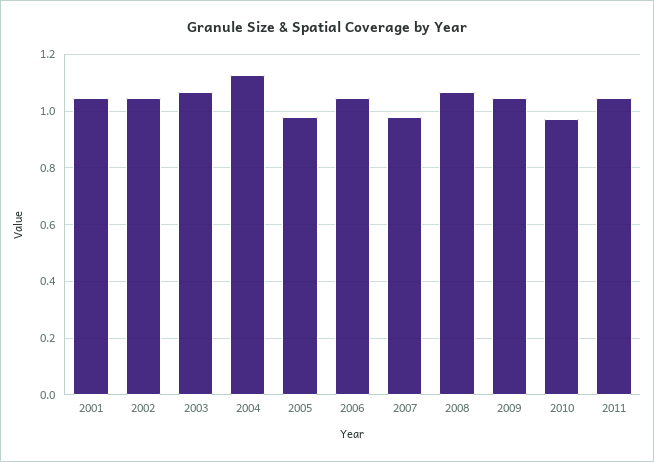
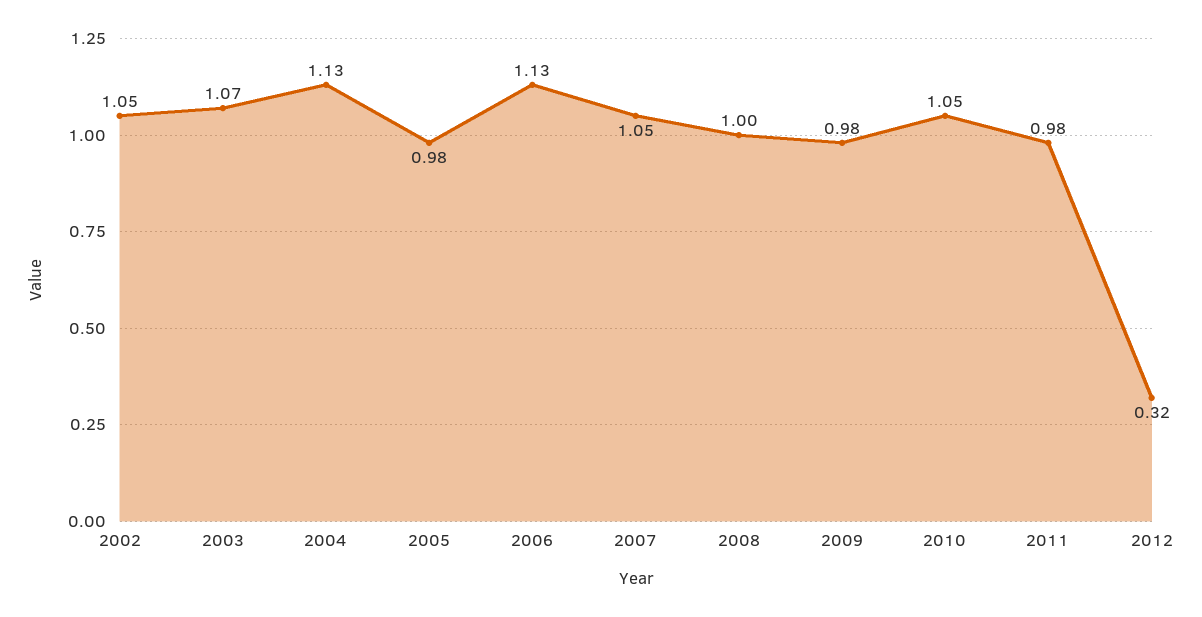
2001: 1.05 -> none
2006: 1.05 -> 1.13
2007: 0.975 -> 1.05
2008: 1.075 -> 1
2009: 1.05 -> 0.98
2010: 0.975 -> 1.05
2011: 1.05 -> 0.98
2012: none -> 0.32

